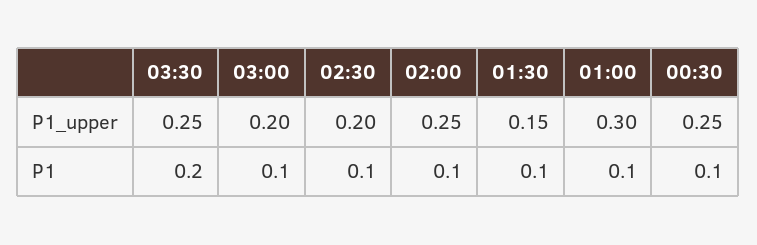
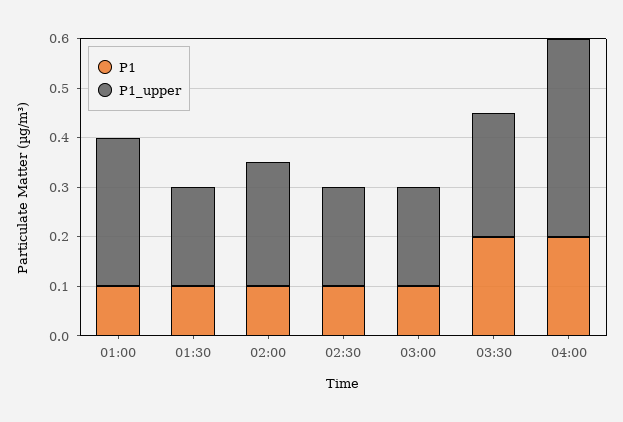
P1_upper, 01:30: 0.15 -> 0.2
P1_upper, 00:30: 0.25 -> none
P1, 00:30: 0.1 -> none
P1, 04:00: none -> 0.2
P1_upper, 04:00: none -> 0.4

